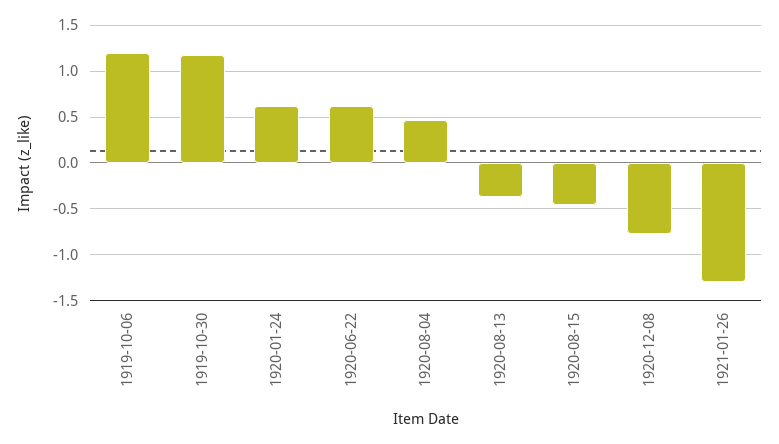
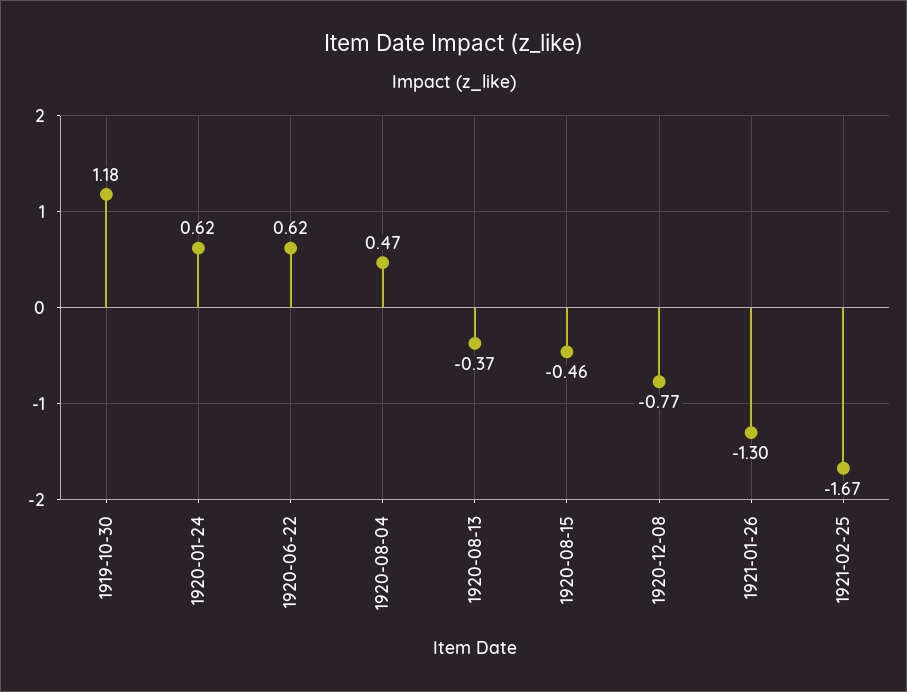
1919-10-06: 1.2 -> none
1921-02-25: none -> -1.67

